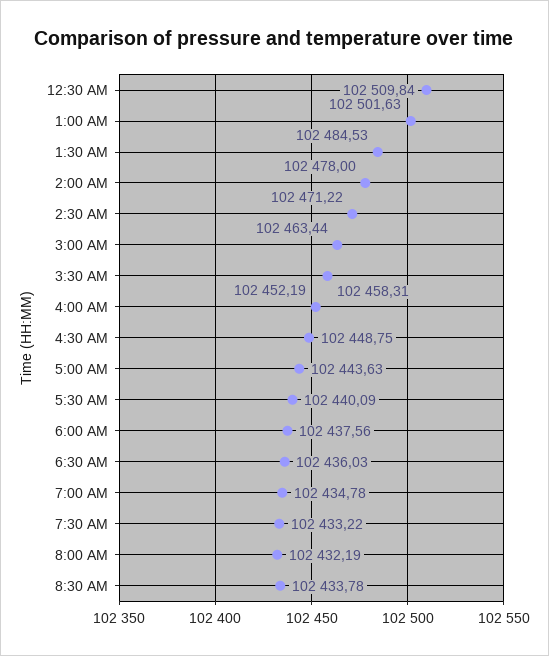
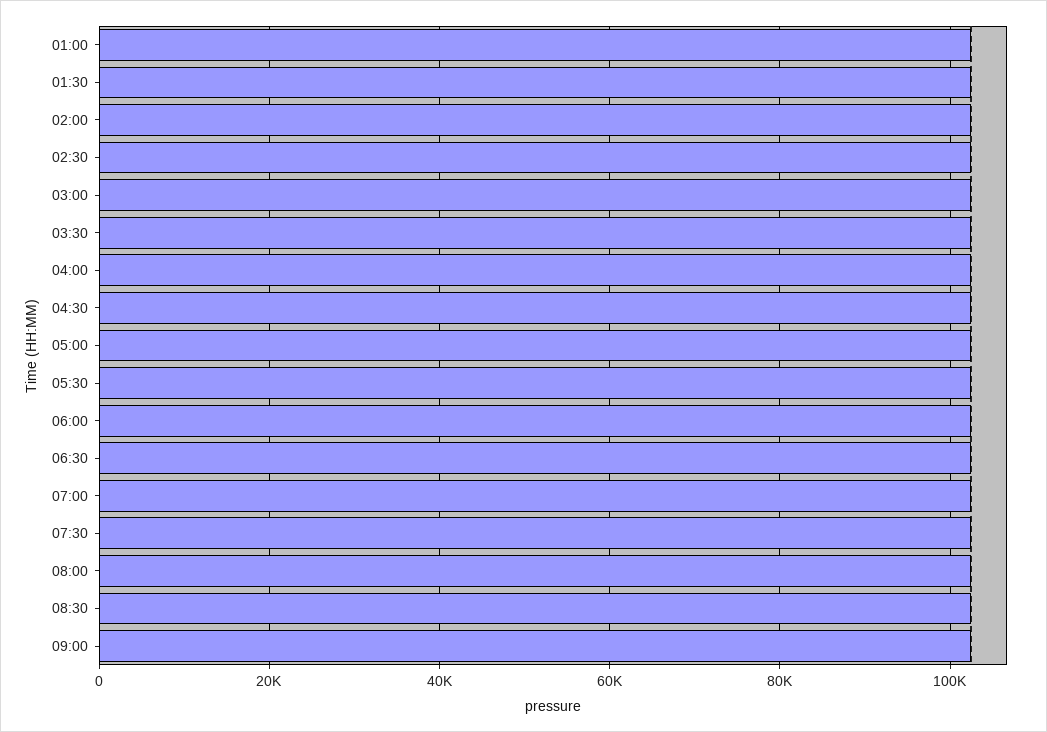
12:30 AM: 102509.84 -> none
09:00: none -> 102000

